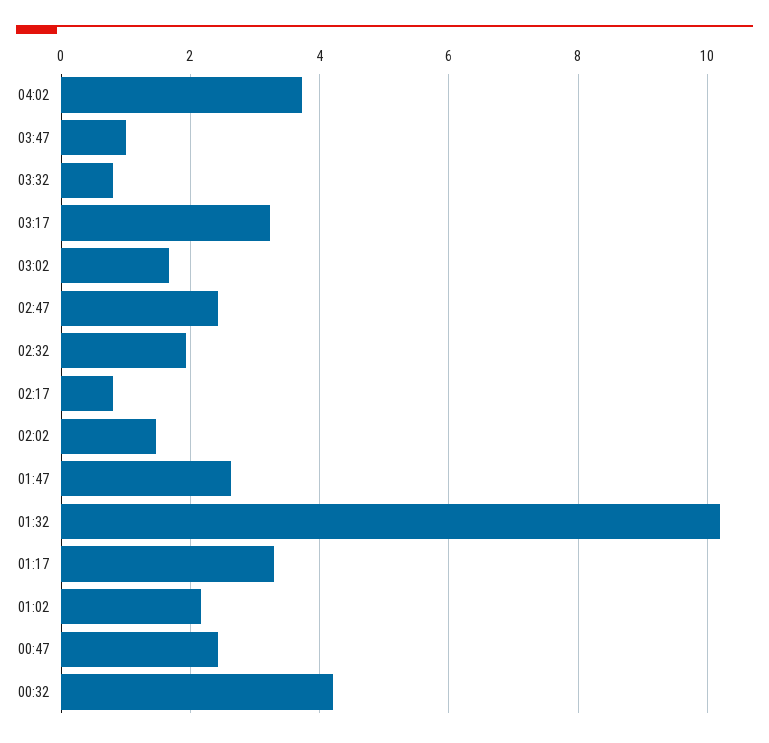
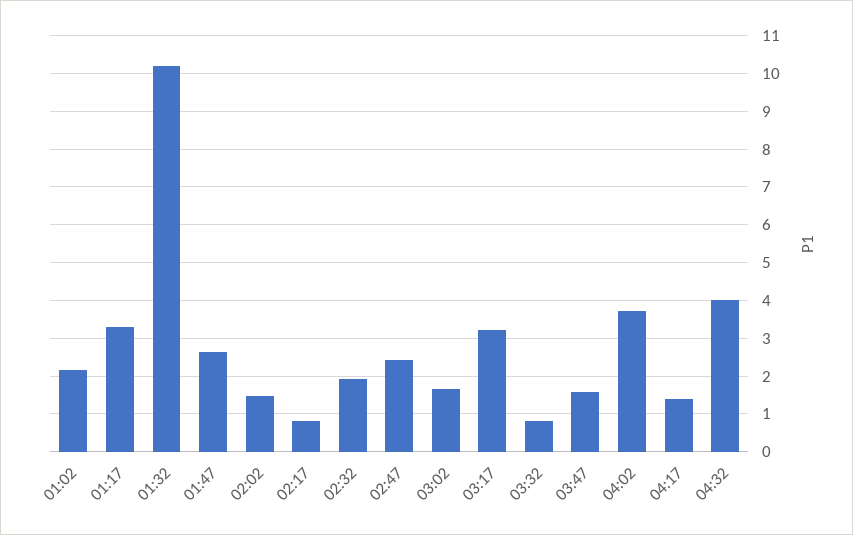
03:47: 1 -> 1.6
00:47: 2.4 -> none
00:32: 4.2 -> none
04:17: none -> 1.4
04:32: none -> 4

